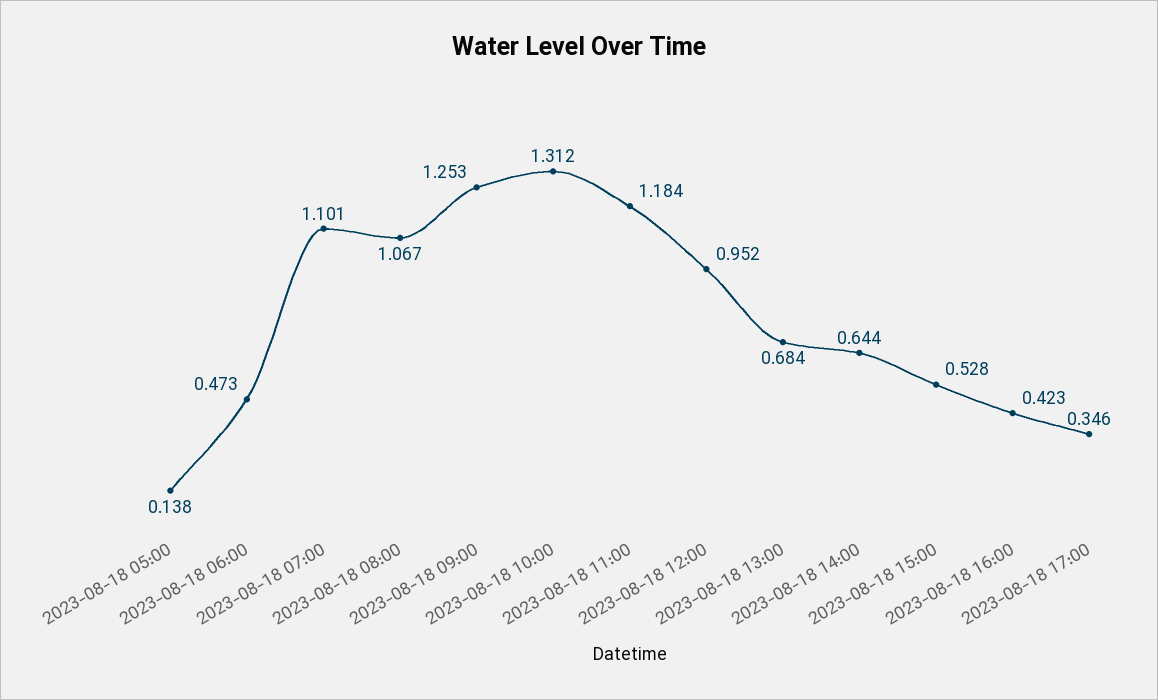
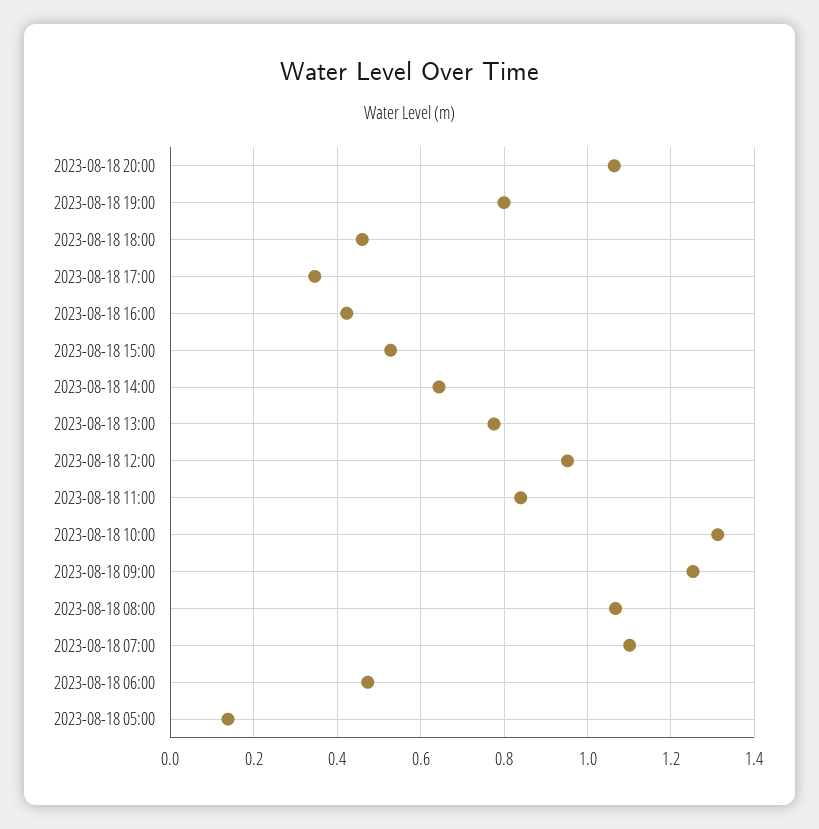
2023-08-18 11:00: 1.184 -> 0.84
2023-08-18 13:00: 0.684 -> 0.78
2023-08-18 20:00: none -> 1.06
2023-08-18 19:00: none -> 0.8
2023-08-18 18:00: none -> 0.46

